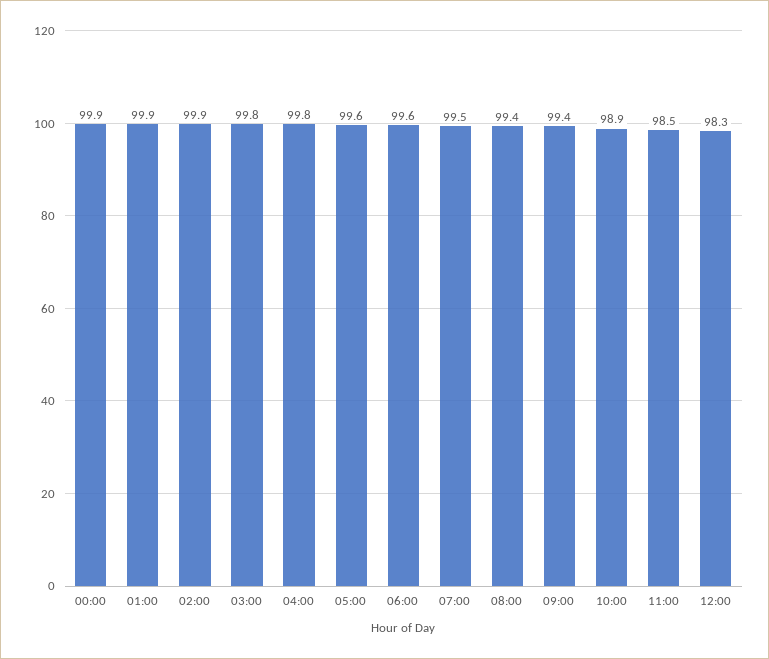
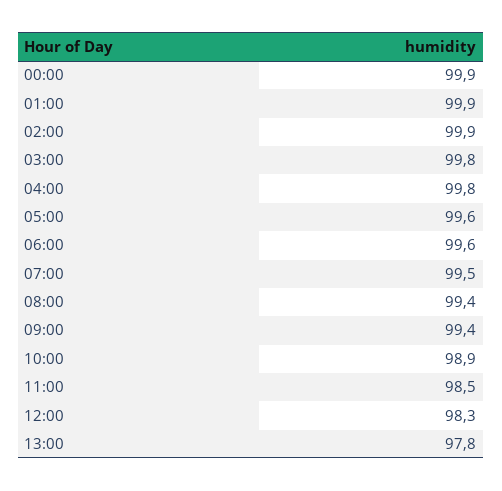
13:00: none -> 97.8

